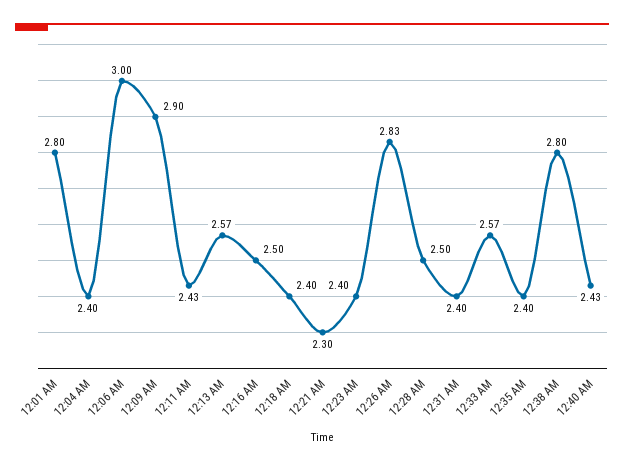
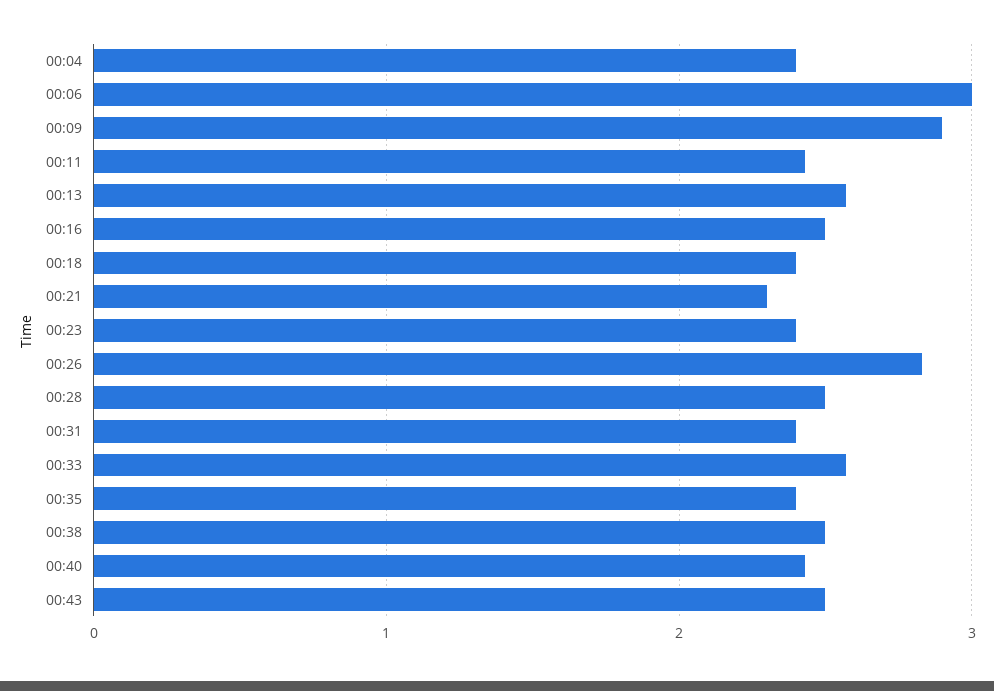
12:01 AM: 2.8 -> none
12:38 AM: 2.8 -> 2.5
00:43: none -> 2.5

